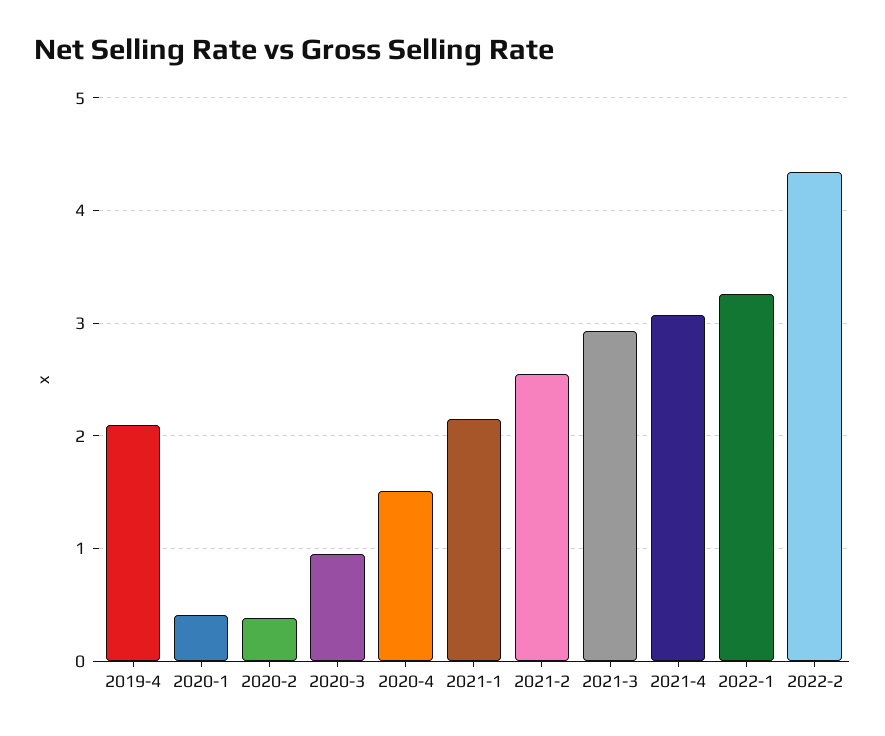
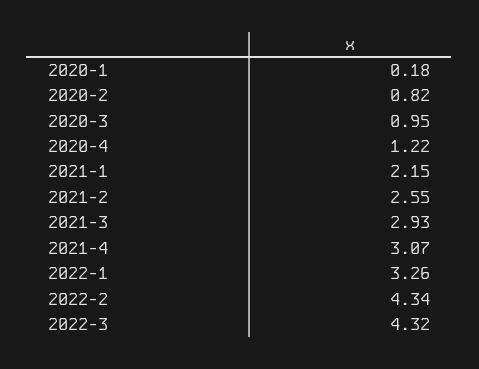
2019-4: 2.1 -> none
2020-1: 0.4 -> 0.18
2020-2: 0.4 -> 0.82
2020-4: 1.5 -> 1.22
2022-3: none -> 4.32

